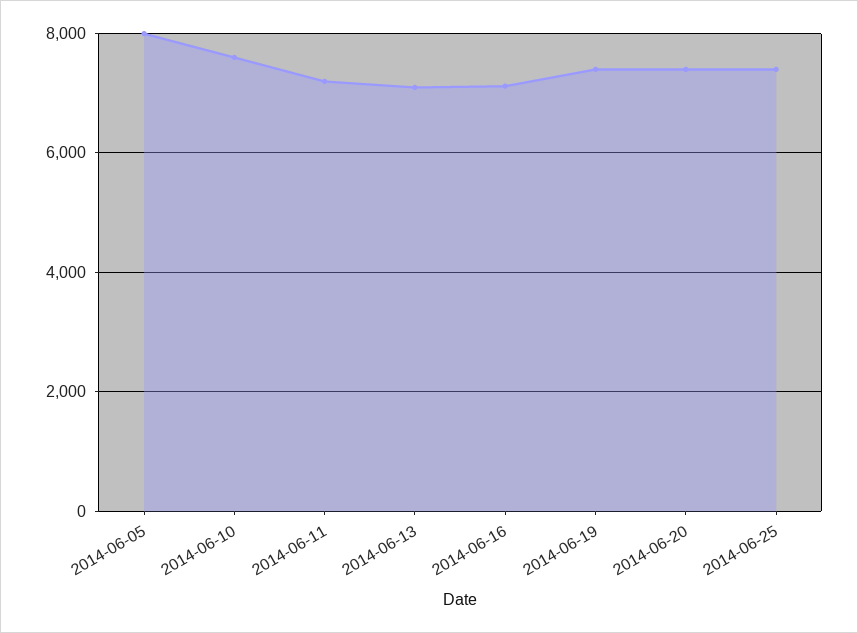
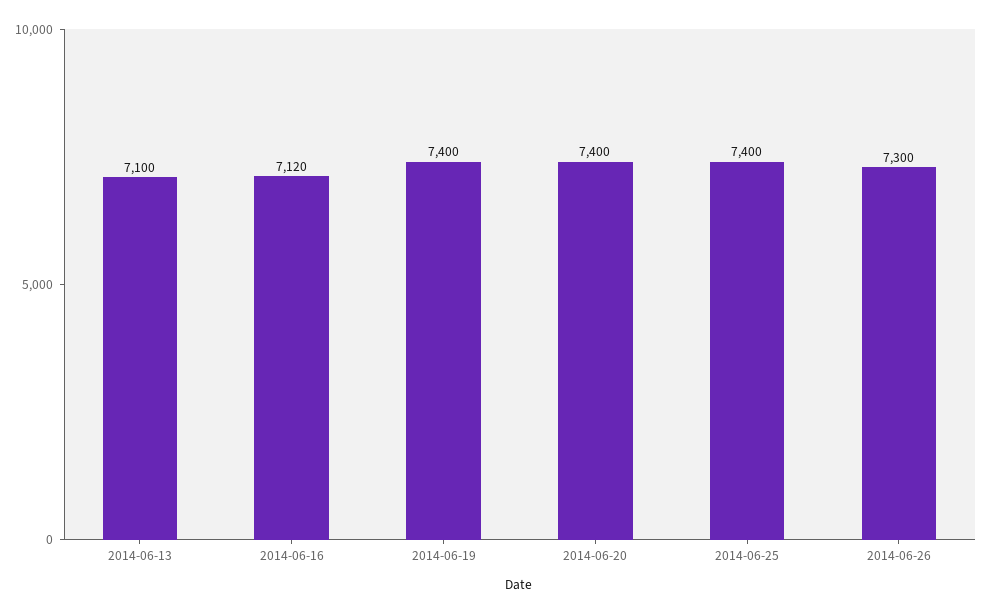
2014-06-05: 8000 -> none
2014-06-10: 7600 -> none
2014-06-11: 7200 -> none
2014-06-26: none -> 7300

